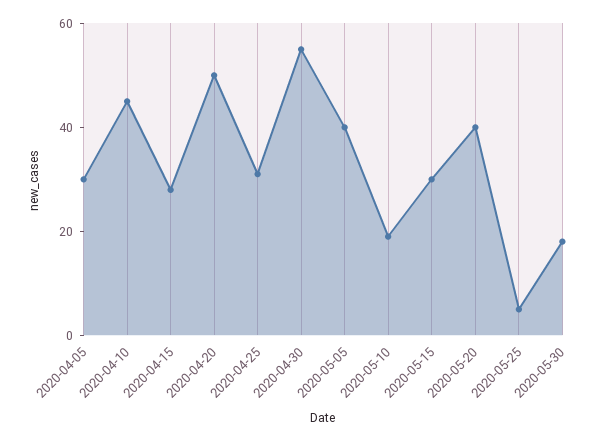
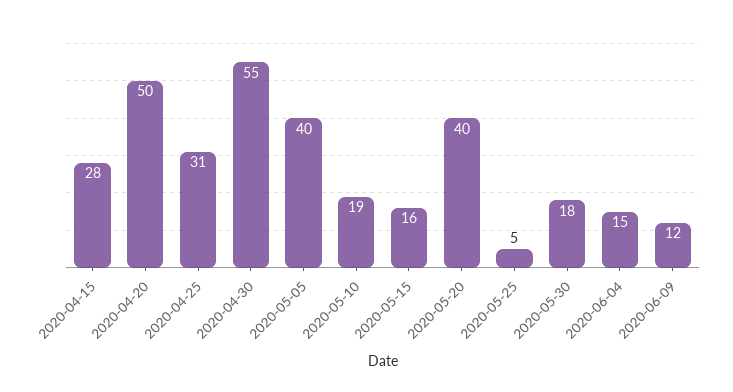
2020-04-05: 30 -> none
2020-04-10: 45 -> none
2020-05-15: 30 -> 16
2020-06-04: none -> 15
2020-06-09: none -> 12

